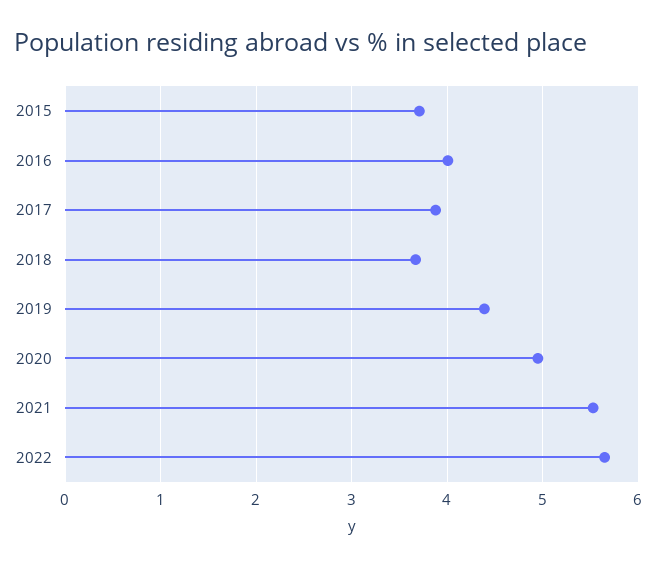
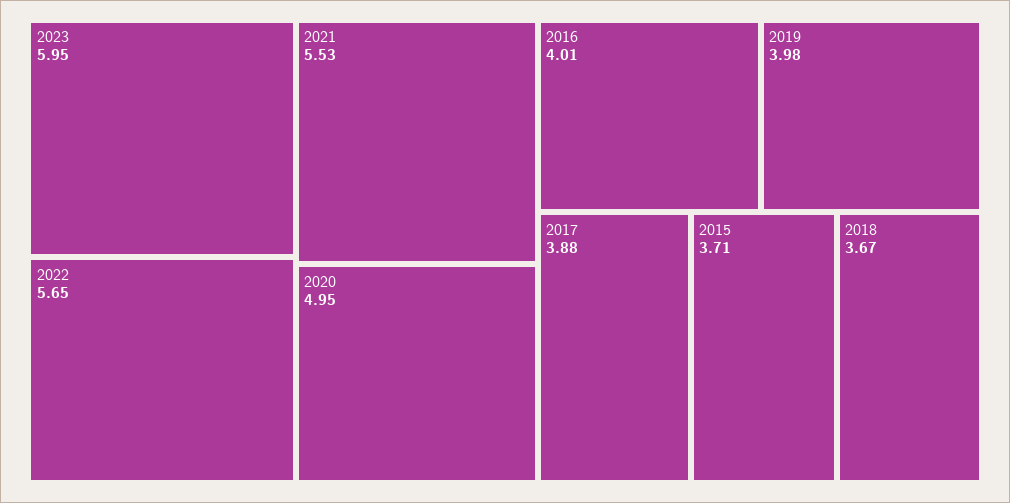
2019: 4.4 -> 3.98
2023: none -> 5.95

